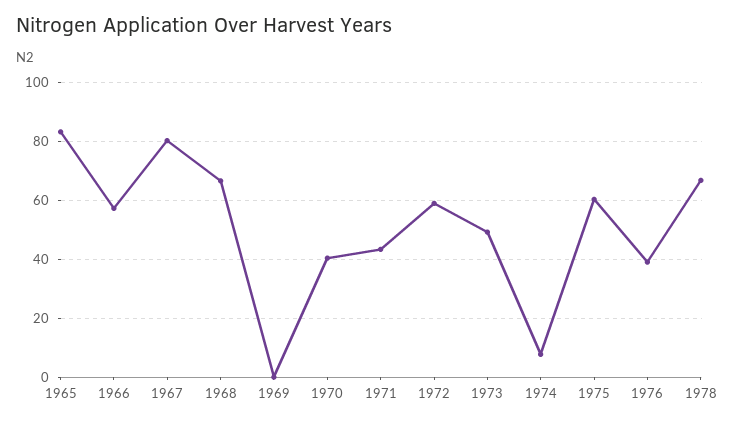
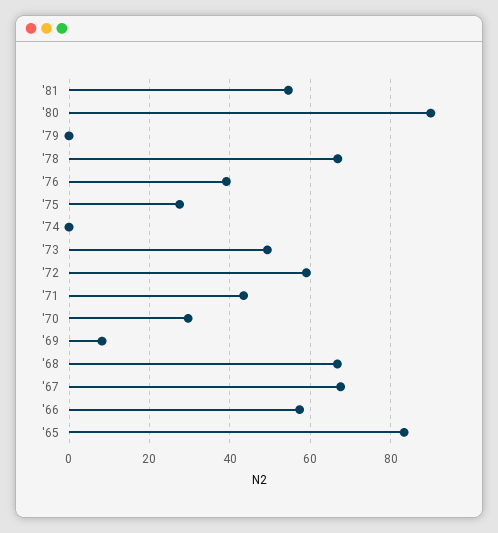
1967: 80 -> 68
1969: 0 -> 8
1970: 40 -> 30
1974: 7.5 -> 0
1975: 60 -> 28
'81: none -> 54
'80: none -> 90
'79: none -> 0

